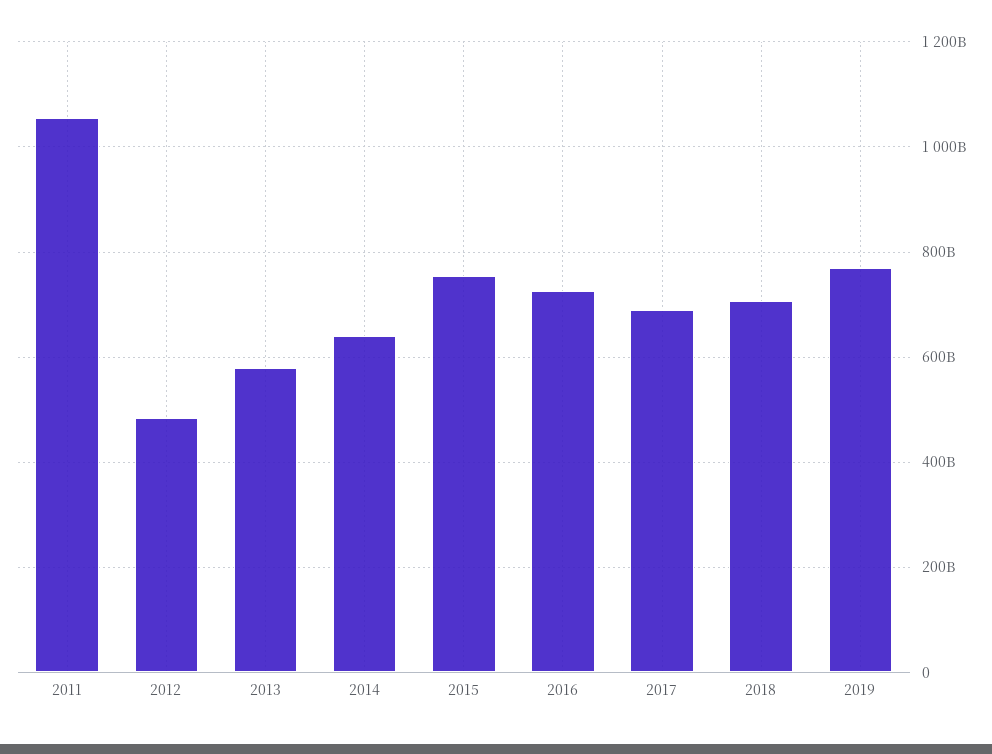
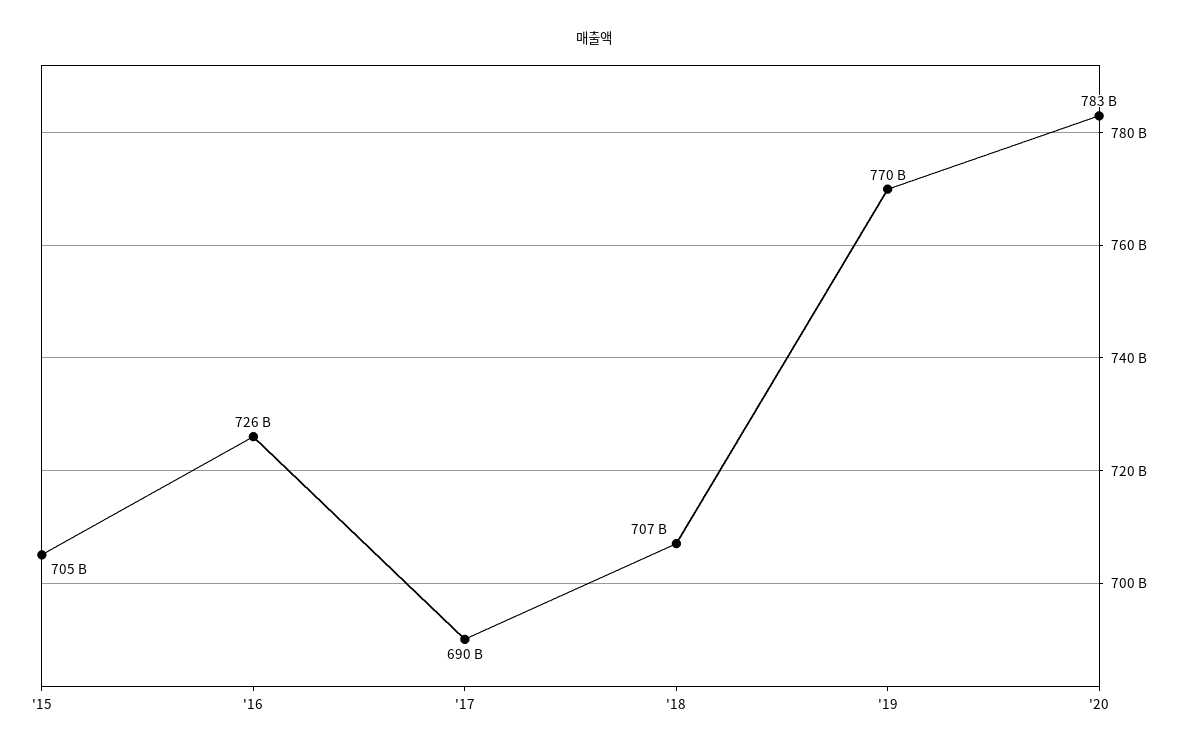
2011: 1060000000000 -> none
2012: 480000000000 -> none
2013: 580000000000 -> none
2014: 640000000000 -> none
2015: 760000000000 -> 705000000000
'20: none -> 783000000000

